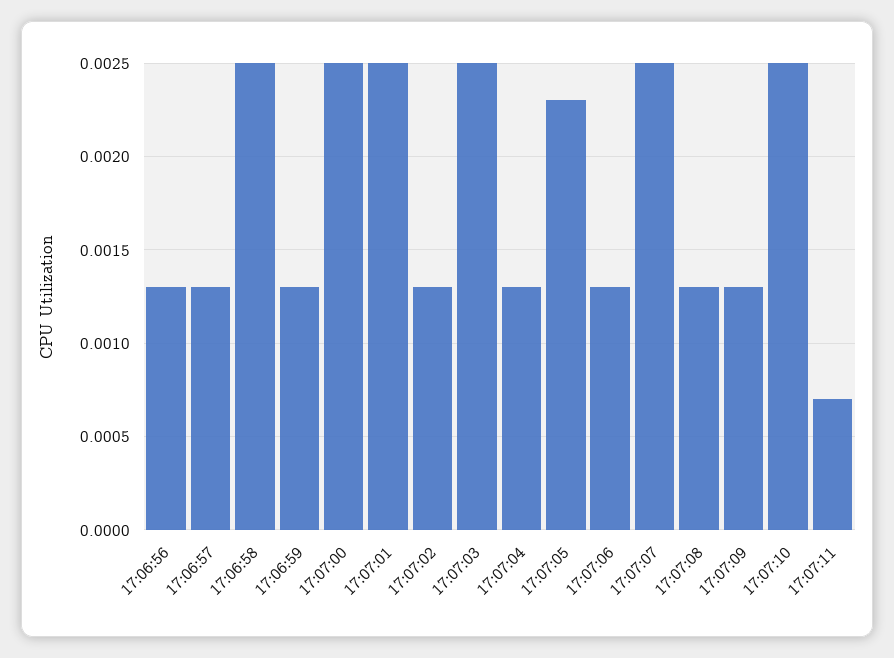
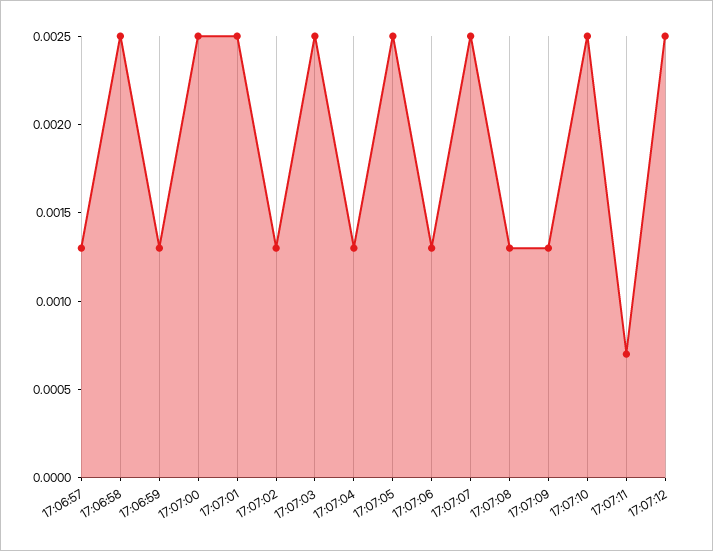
17:06:56: 0.0013 -> none
17:07:05: 0.0023 -> 0.0025
17:07:12: none -> 0.0025

